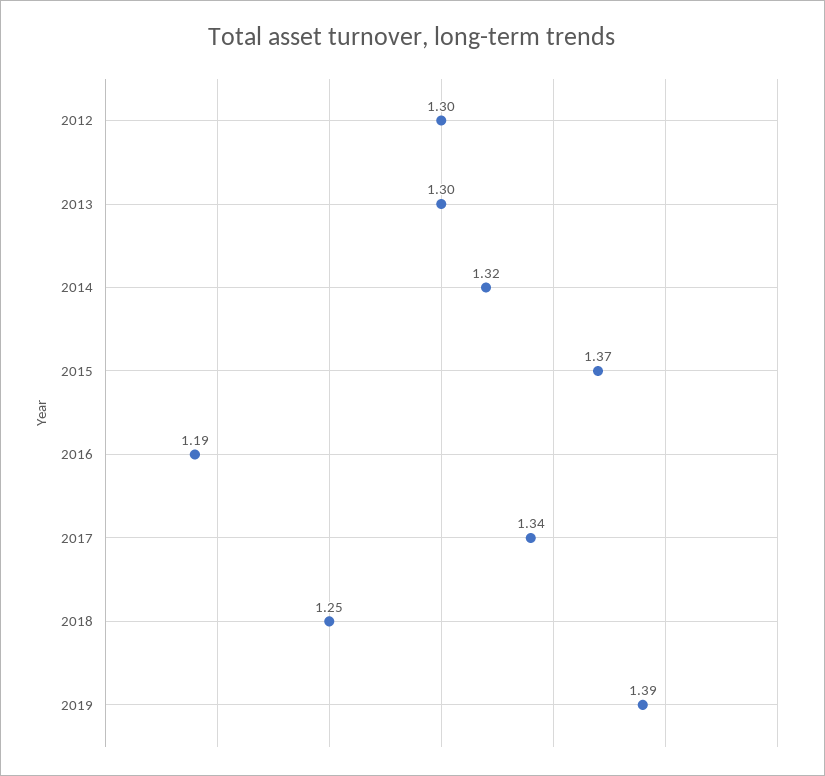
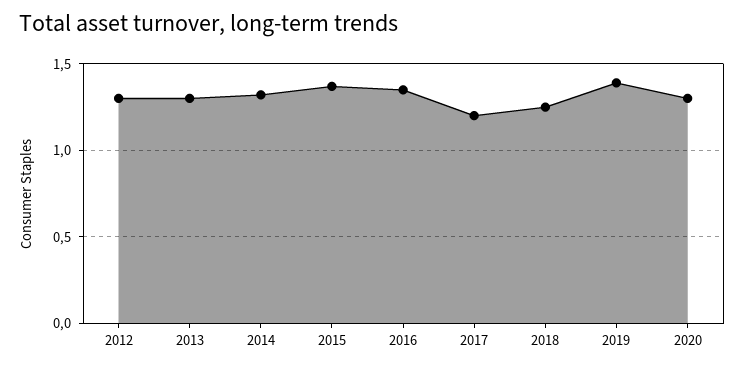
2016: 1.19 -> 1.35
2017: 1.34 -> 1.2
2020: none -> 1.3

